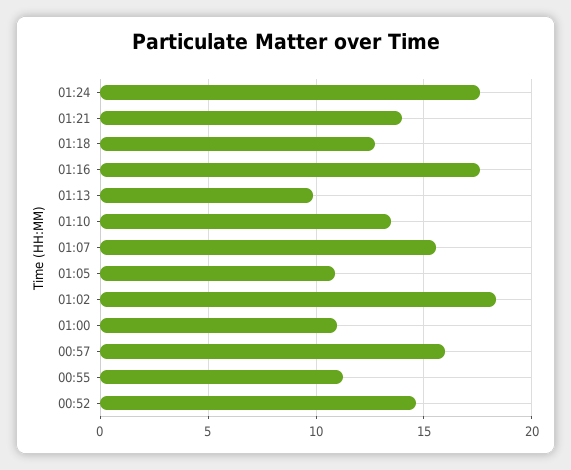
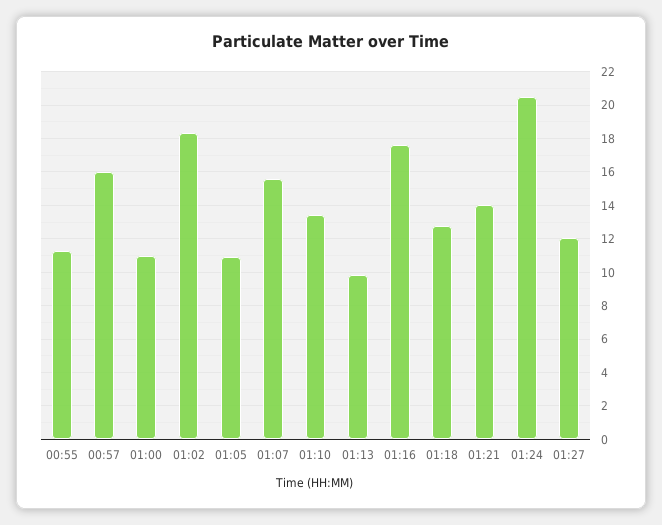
01:24: 17.5 -> 20.5
00:52: 14.5 -> none
01:27: none -> 12

